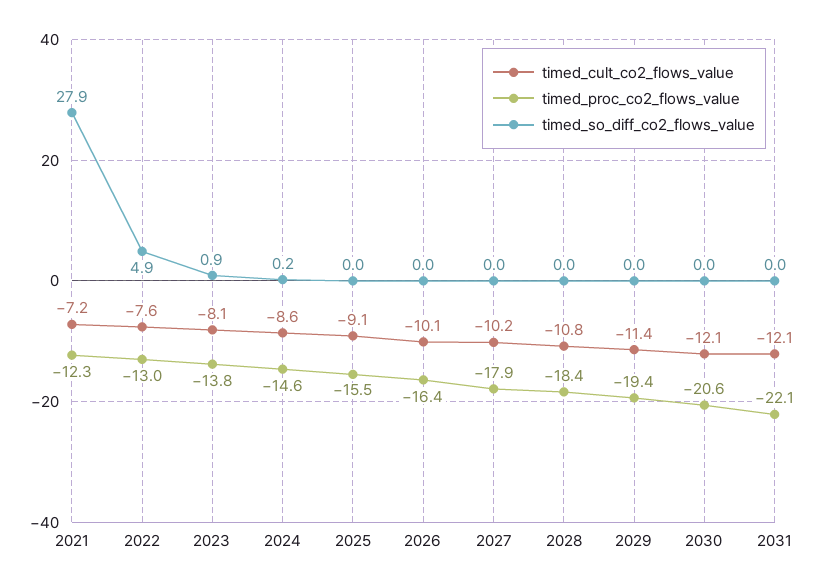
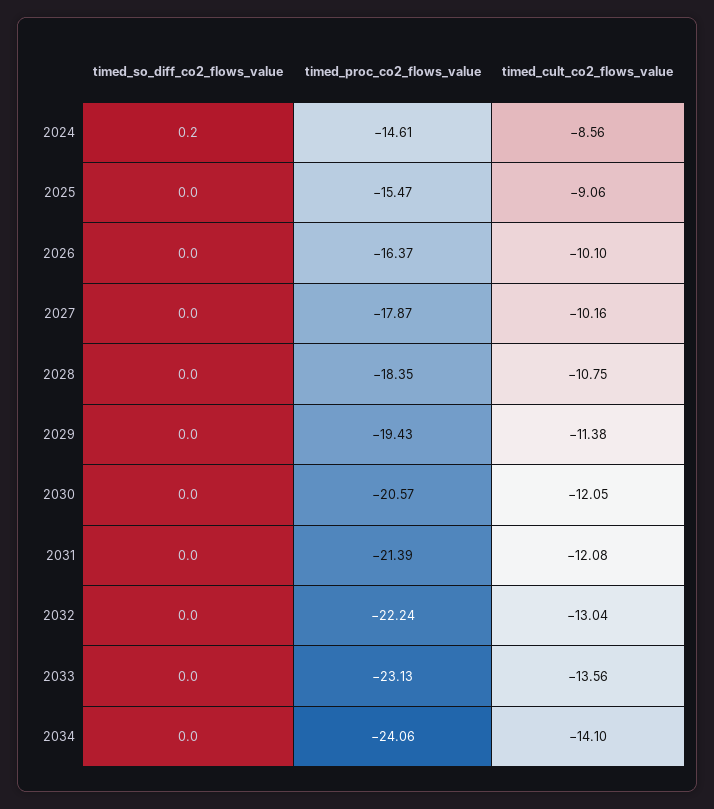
timed_cult_co2_flows_value, 2021: -7.2 -> none
timed_proc_co2_flows_value, 2021: -12.3 -> none
timed_so_diff_co2_flows_value, 2021: 27.9 -> none
timed_cult_co2_flows_value, 2022: -7.6 -> none
timed_proc_co2_flows_value, 2022: -13 -> none
timed_so_diff_co2_flows_value, 2022: 4.9 -> none
timed_cult_co2_flows_value, 2023: -8.1 -> none
timed_proc_co2_flows_value, 2023: -13.8 -> none
timed_so_diff_co2_flows_value, 2023: 0.9 -> none
timed_proc_co2_flows_value, 2031: -22.1 -> -21.39
timed_so_diff_co2_flows_value, 2032: none -> 0
timed_proc_co2_flows_value, 2032: none -> -22.24
timed_cult_co2_flows_value, 2032: none -> -13.04
timed_so_diff_co2_flows_value, 2033: none -> 0
timed_proc_co2_flows_value, 2033: none -> -23.13
timed_cult_co2_flows_value, 2033: none -> -13.56
timed_so_diff_co2_flows_value, 2034: none -> 0
timed_proc_co2_flows_value, 2034: none -> -24.06
timed_cult_co2_flows_value, 2034: none -> -14.1

